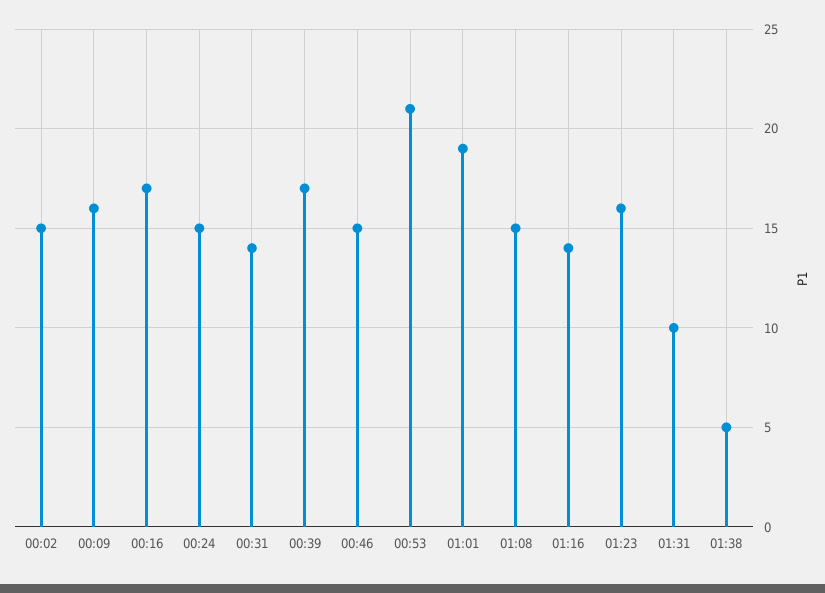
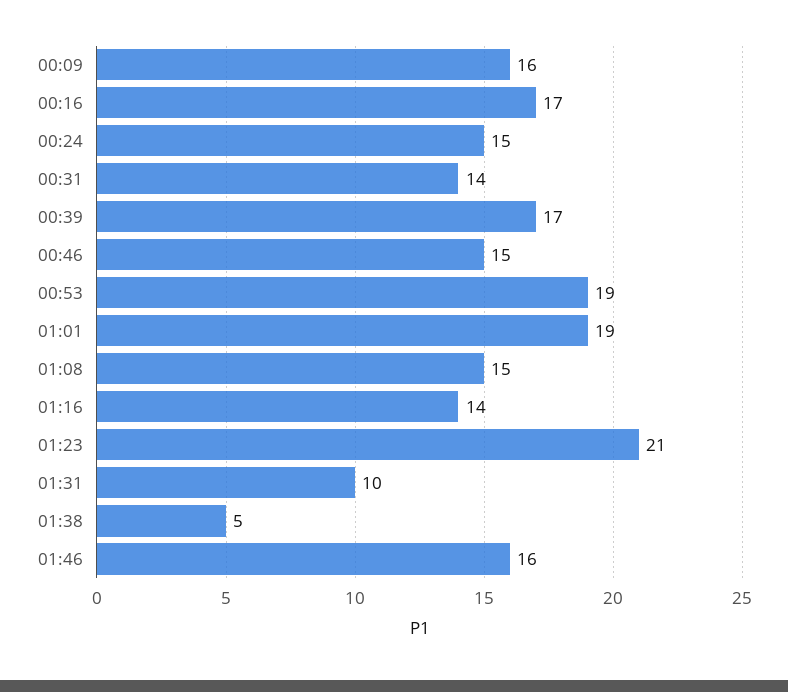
00:02: 15 -> none
00:53: 21 -> 19
01:23: 16 -> 21
01:46: none -> 16

